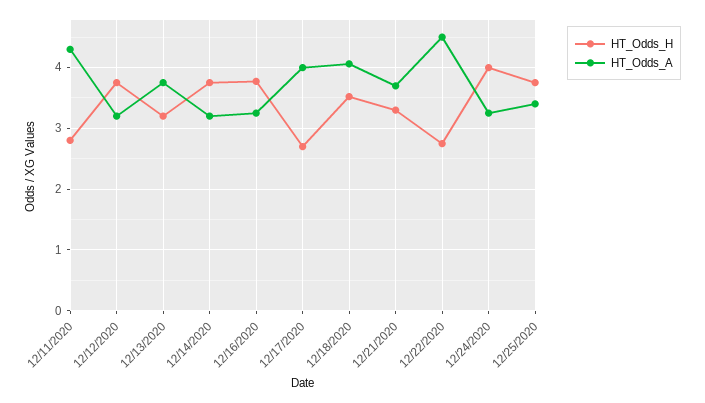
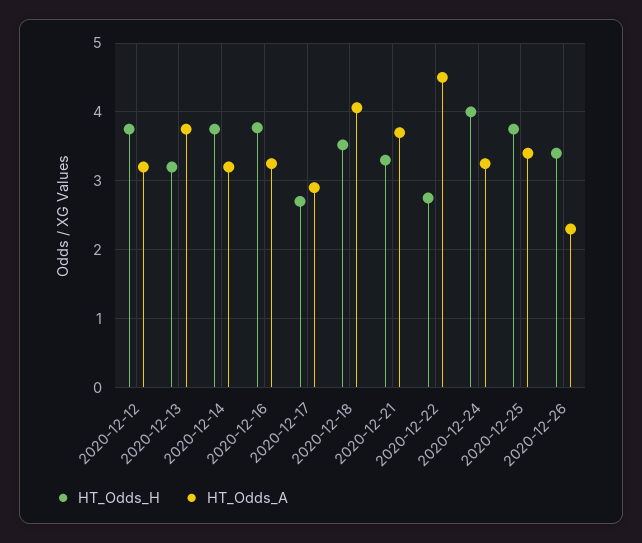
HT_Odds_H, 12/11/2020: 2.8 -> none
HT_Odds_A, 12/11/2020: 4.3 -> none
HT_Odds_A, 12/17/2020: 4 -> 2.9
HT_Odds_H, 2020-12-26: none -> 3.4
HT_Odds_A, 2020-12-26: none -> 2.3

